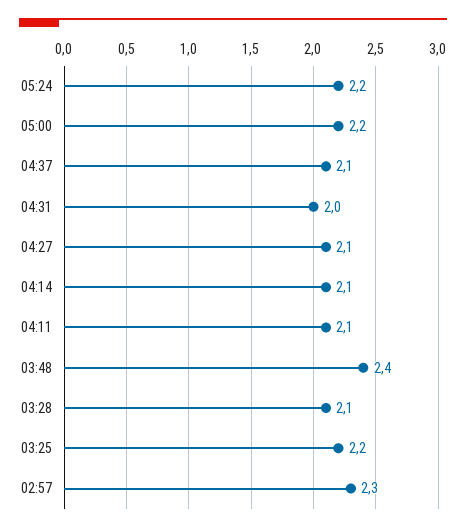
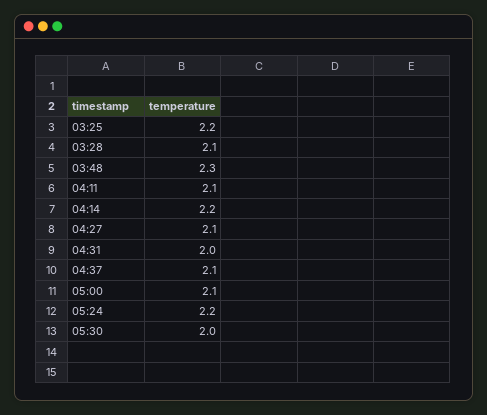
05:00: 2.2 -> 2.1
04:14: 2.1 -> 2.2
03:48: 2.4 -> 2.3
02:57: 2.3 -> none
05:30: none -> 2

